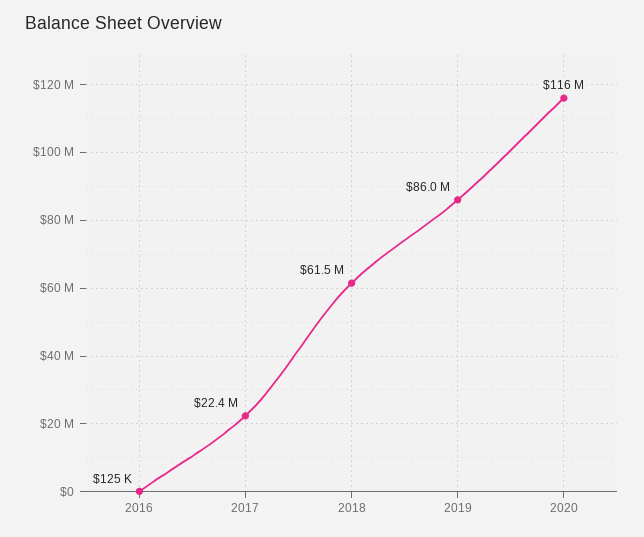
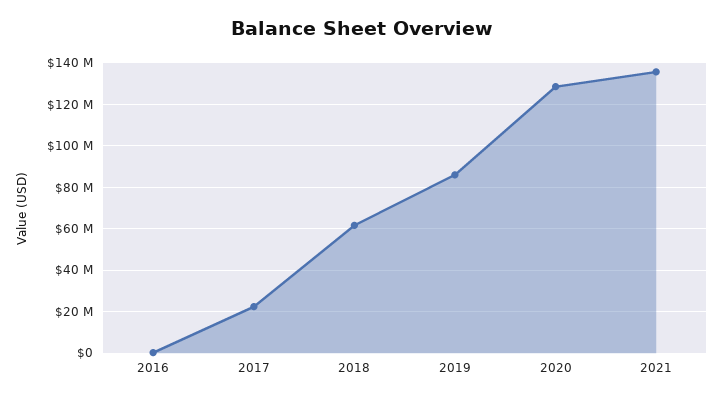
2020: 116000000 -> 130000000
2021: none -> 135000000

